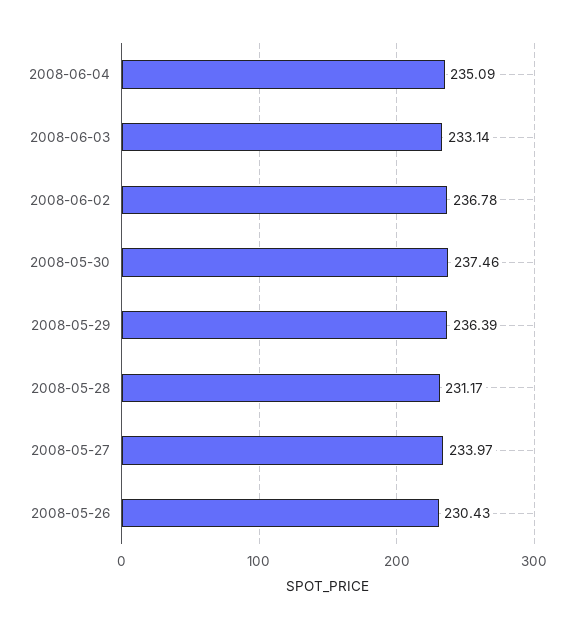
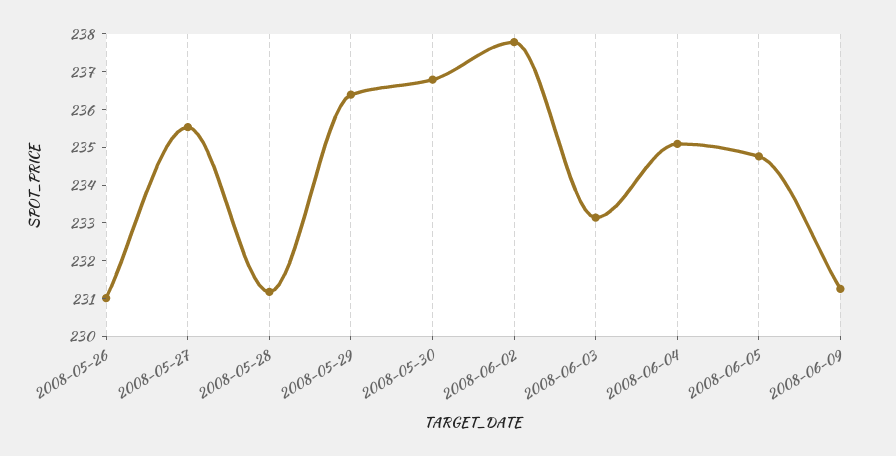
2008-06-02: 236.78 -> 237.75
2008-05-30: 237.46 -> 236.75
2008-05-27: 233.97 -> 235.5
2008-05-26: 230.43 -> 231
2008-06-05: none -> 234.75
2008-06-09: none -> 231.25

